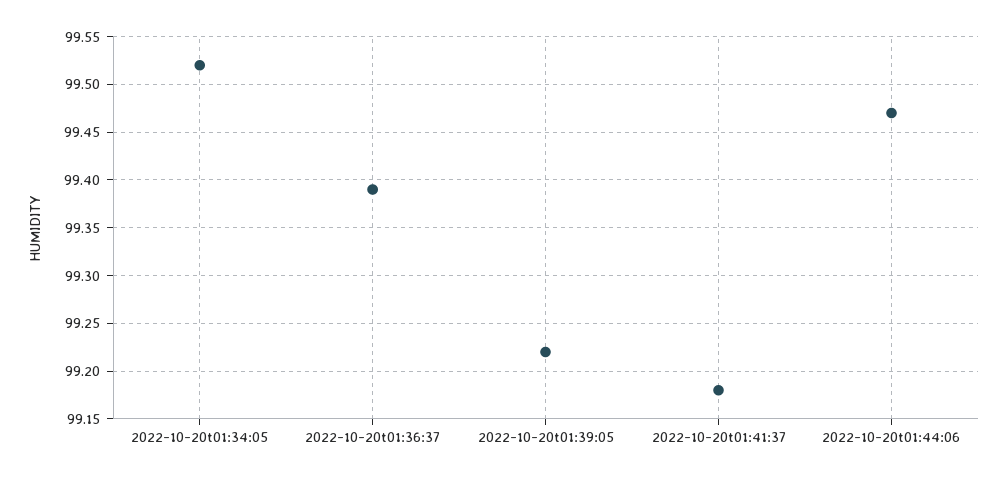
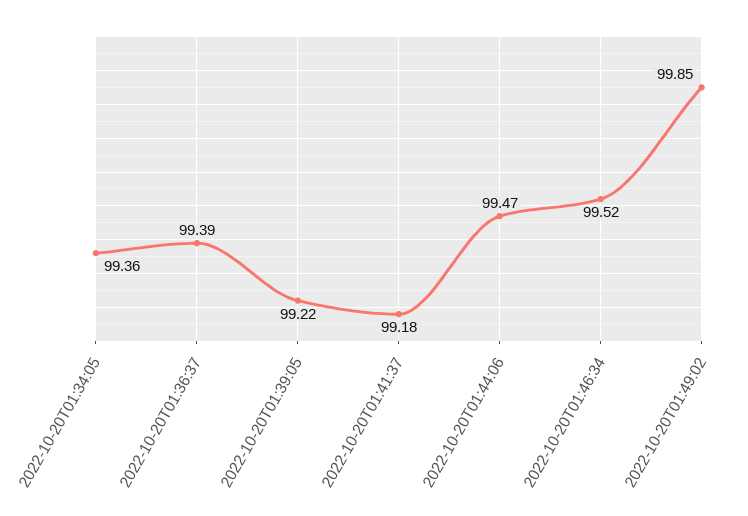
2022-10-20t01:34:05: 99.52 -> 99.36
2022-10-20T01:46:34: none -> 99.52
2022-10-20T01:49:02: none -> 99.85

